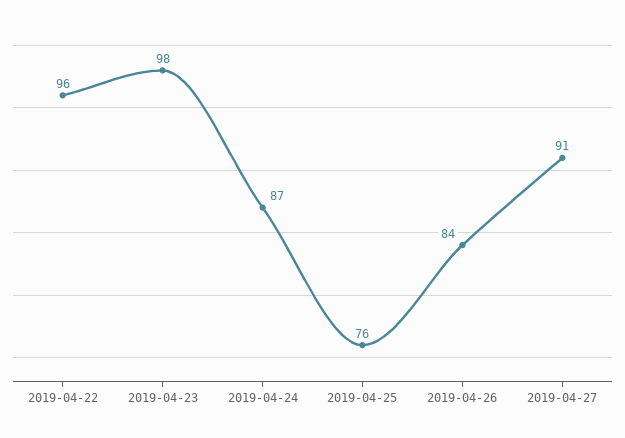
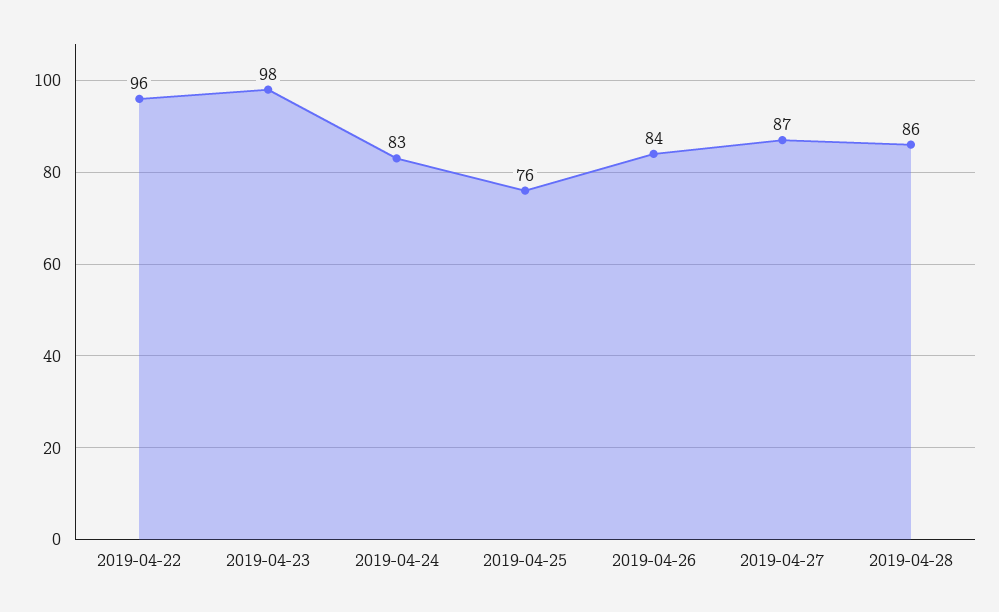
2019-04-24: 87 -> 83
2019-04-27: 91 -> 87
2019-04-28: none -> 86

